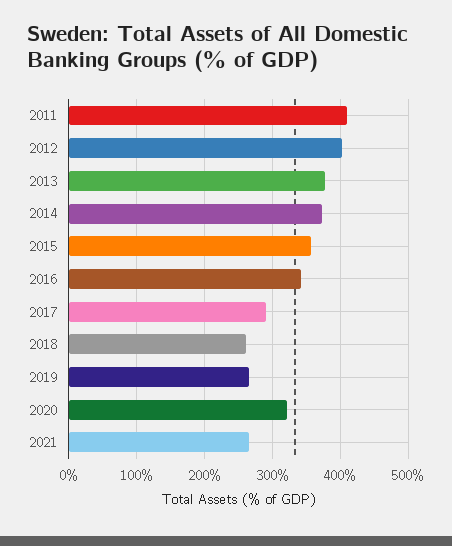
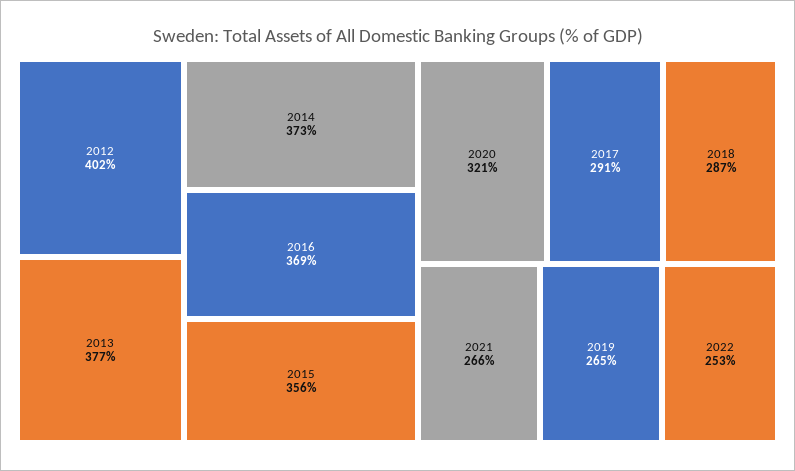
2011: 410 -> none
2016: 340 -> 369
2018: 260 -> 287
2022: none -> 253

